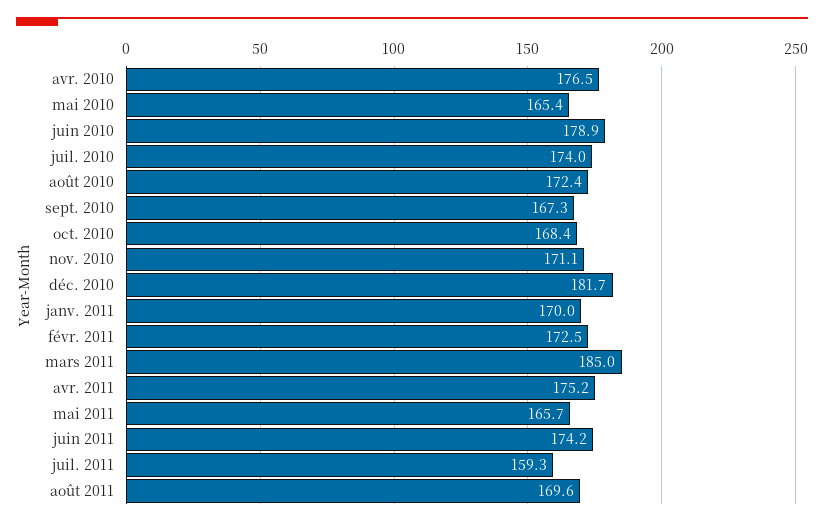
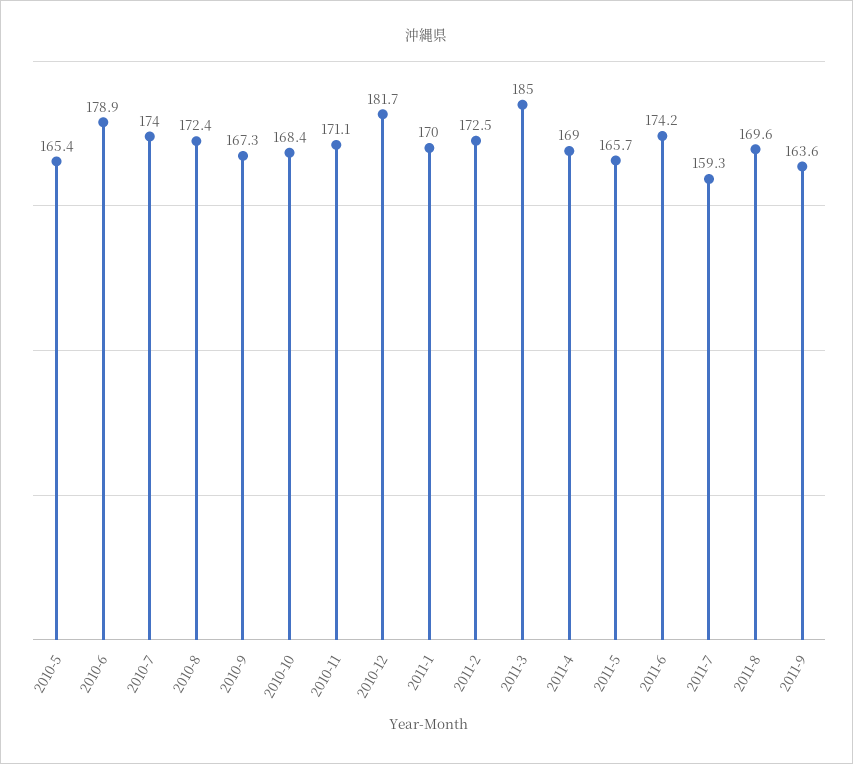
avr. 2010: 176.5 -> none
avr. 2011: 175.2 -> 169
2011-9: none -> 163.6

